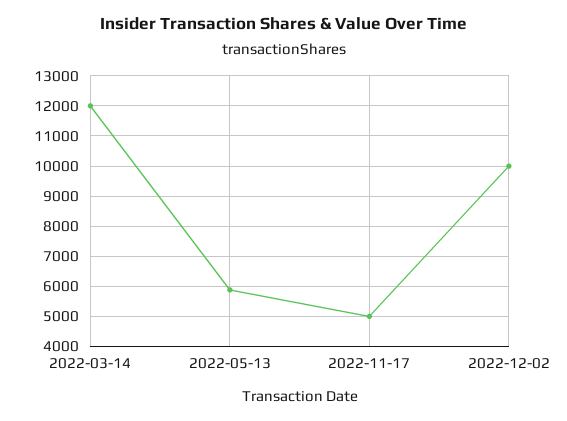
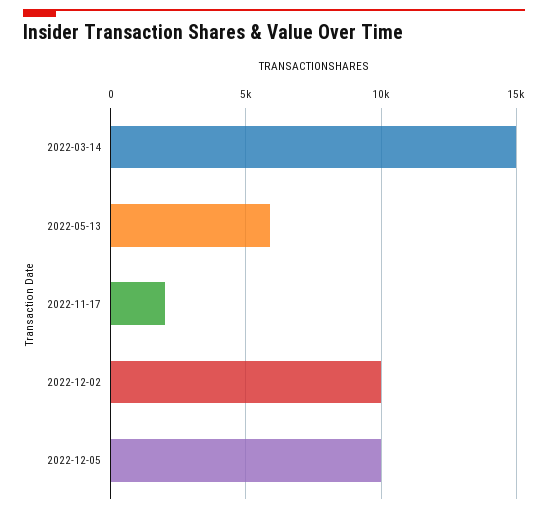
2022-03-14: 12000 -> 15000
2022-11-17: 5000 -> 2000
2022-12-05: none -> 10000

